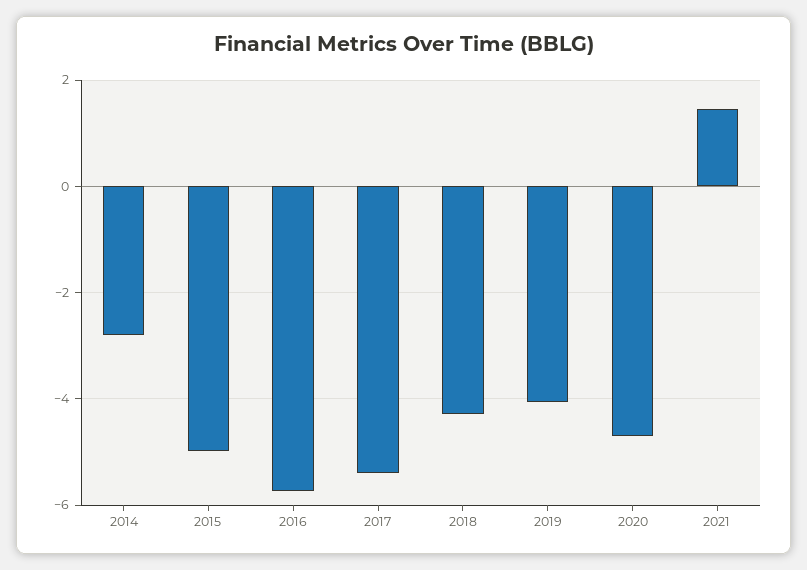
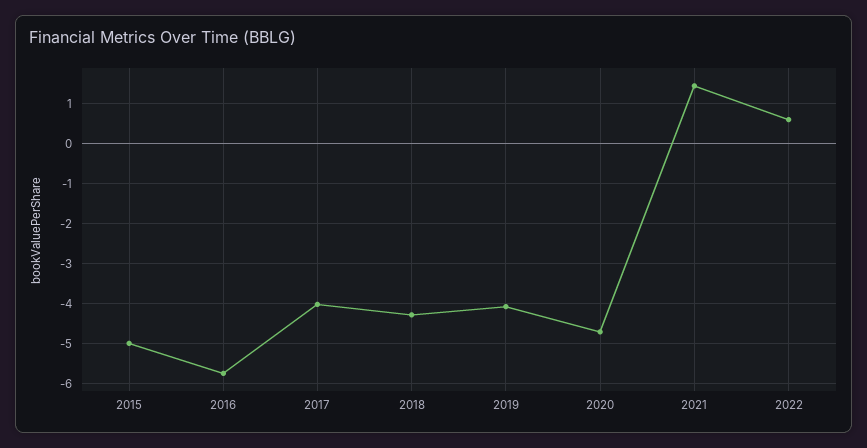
2014: -2.8 -> none
2017: -5.4 -> -4
2022: none -> 0.6

